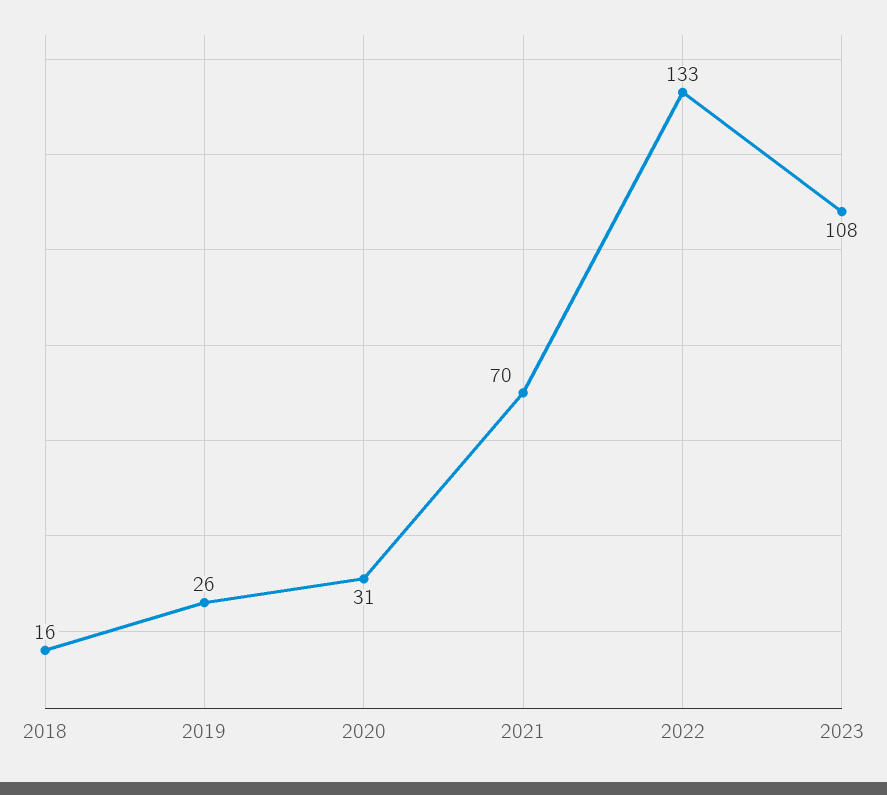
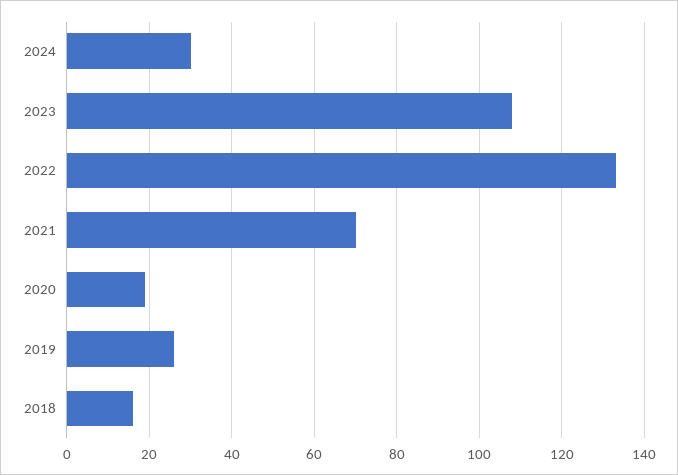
2020: 31 -> 20
2024: none -> 30

